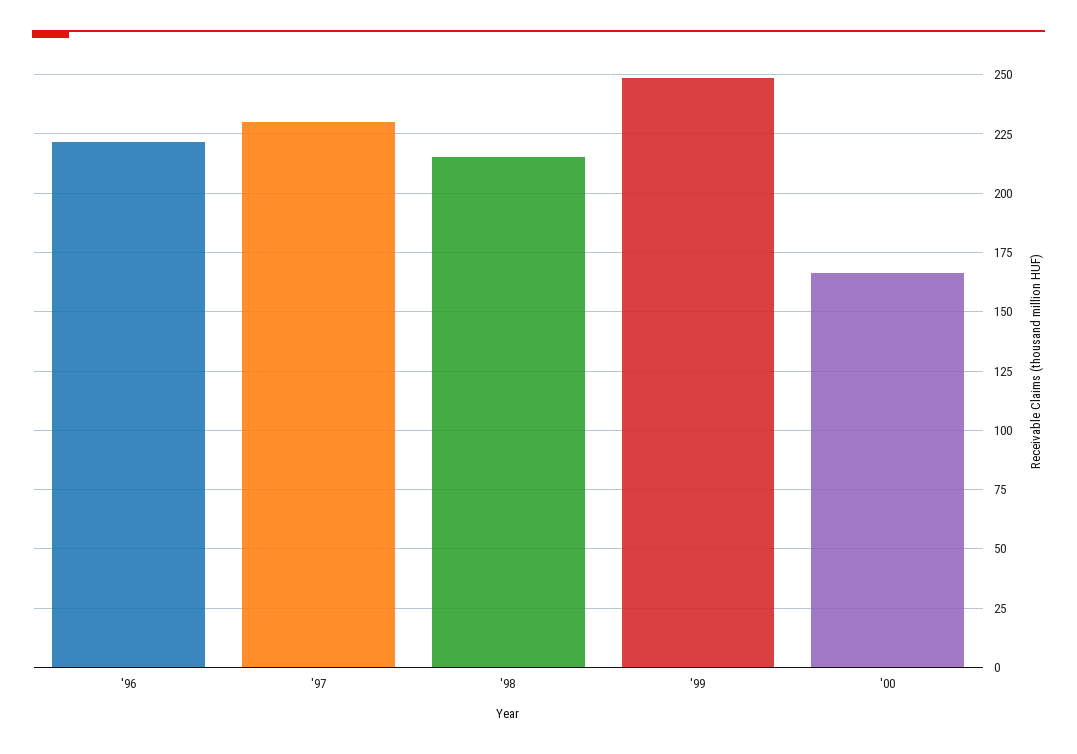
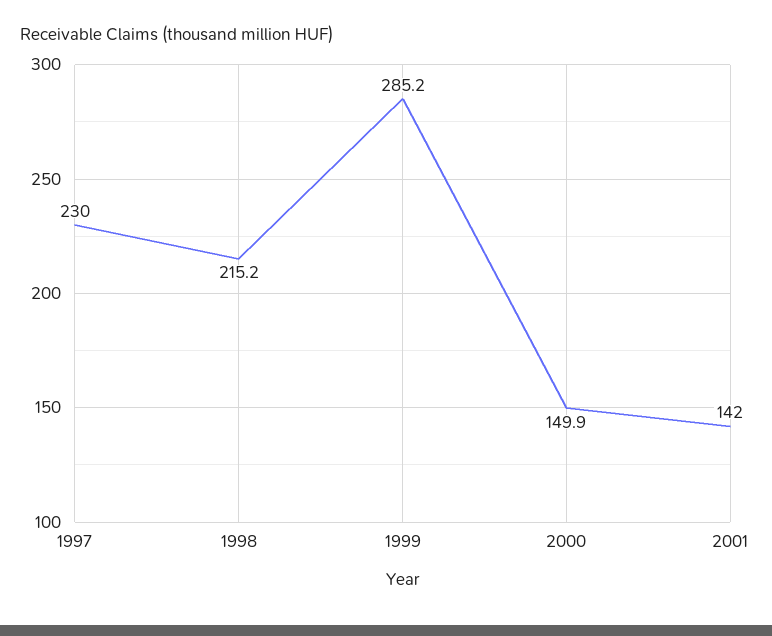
'96: 220 -> none
'99: 250 -> 285.2
'00: 165 -> 149.9
2001: none -> 142

